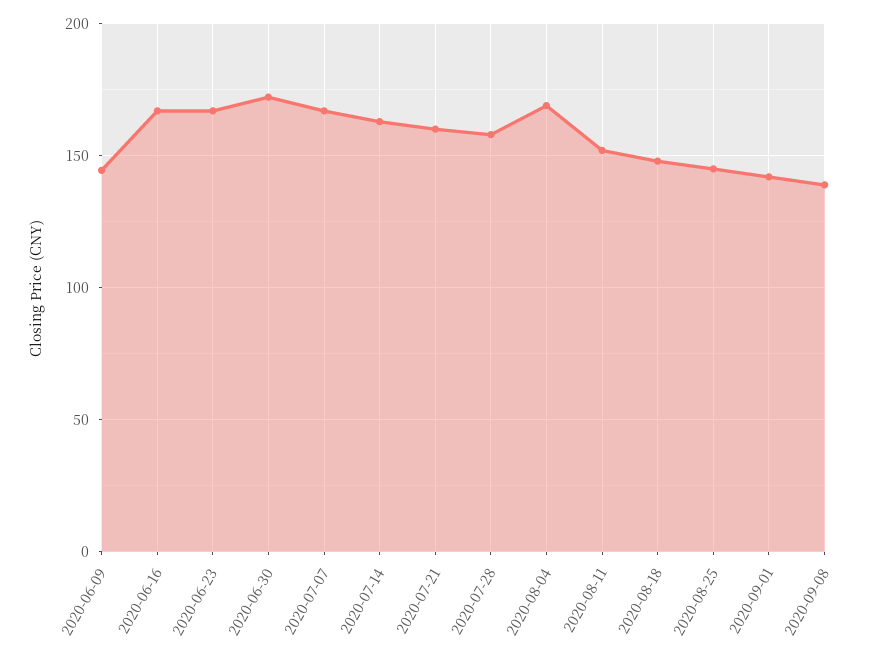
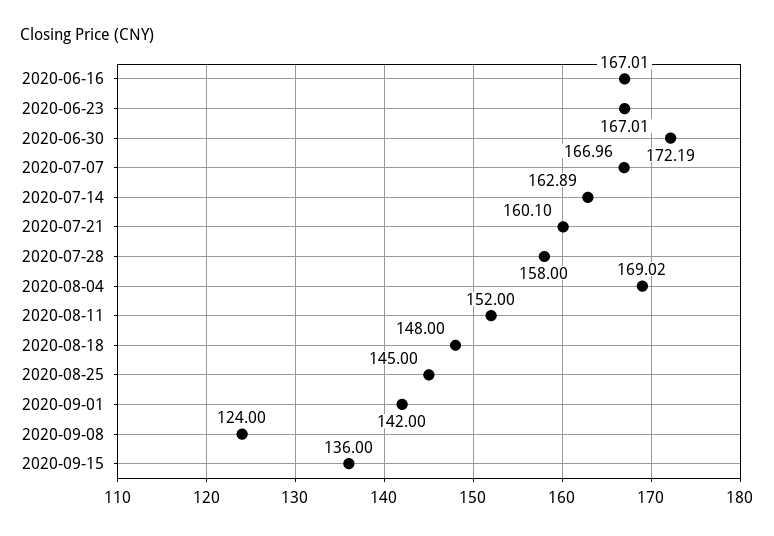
2020-06-09: 145 -> none
2020-09-08: 140 -> 124
2020-09-15: none -> 136

